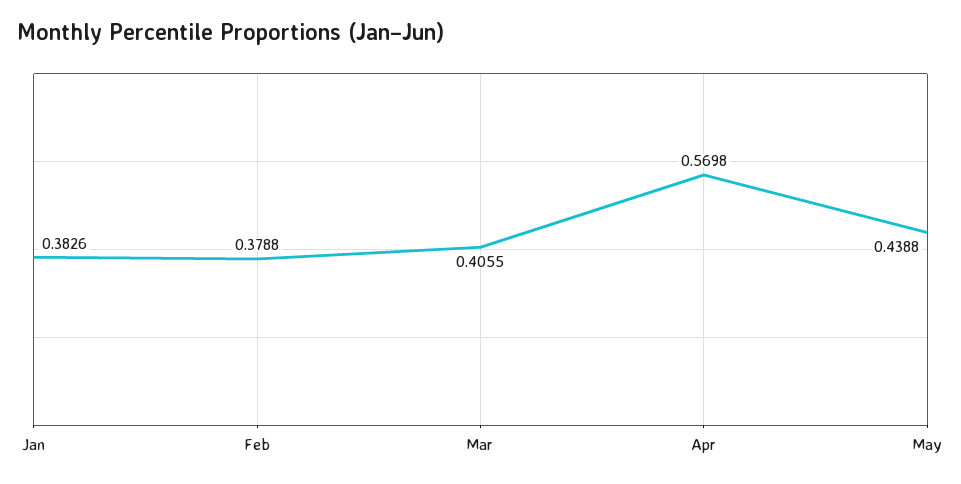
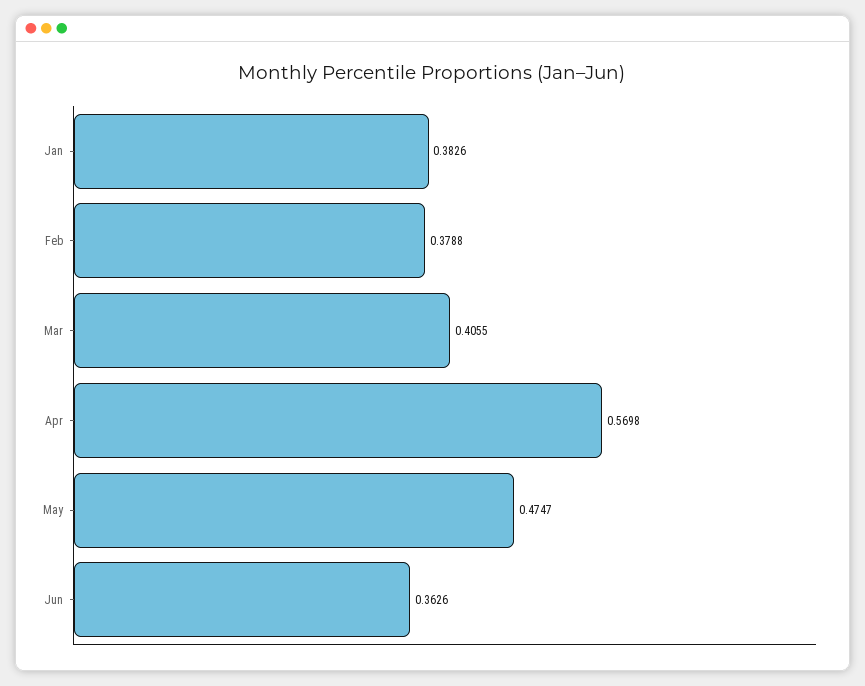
May: 0.4388 -> 0.4747
Jun: none -> 0.3626

